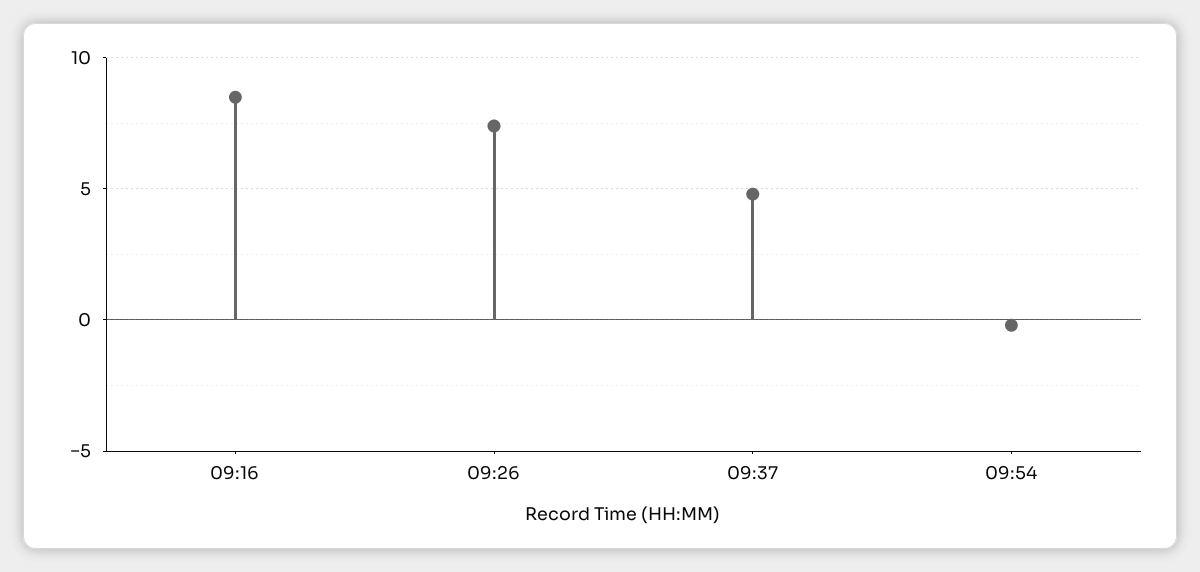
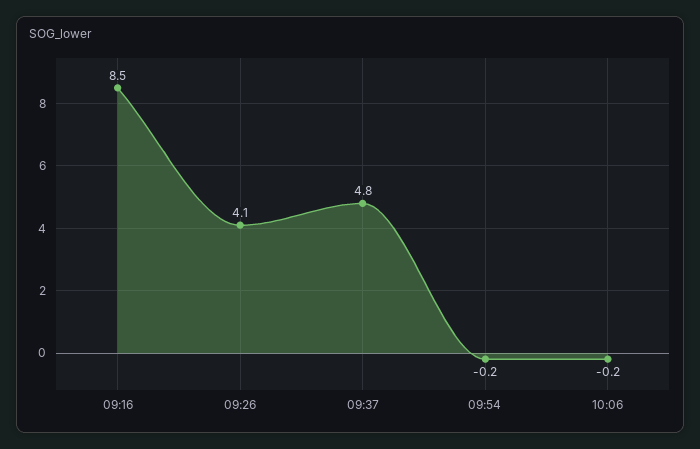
09:26: 7.5 -> 4.1
10:06: none -> -0.2

